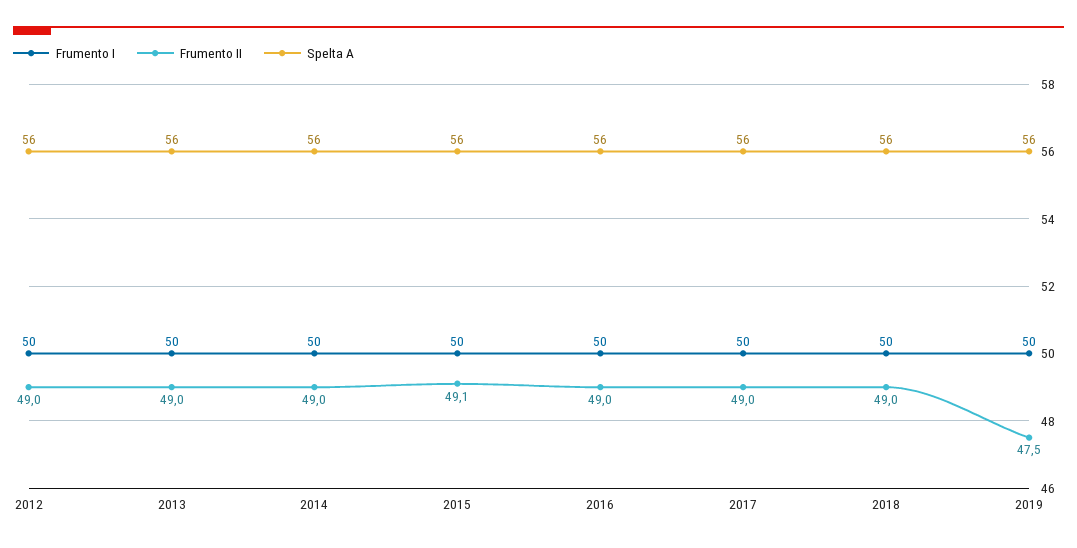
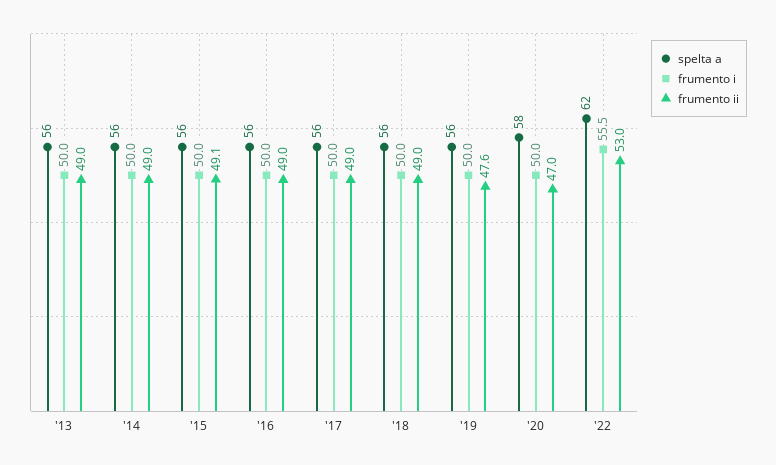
Frumento I, 2012: 50 -> none
Frumento II, 2012: 49 -> none
Spelta A, 2012: 56 -> none
Frumento II, 2019: 47.5 -> 47.6
Spelta A, '20: none -> 58
Frumento I, '20: none -> 50
Frumento II, '20: none -> 47
Spelta A, '22: none -> 62
Frumento I, '22: none -> 55.5
Frumento II, '22: none -> 53

